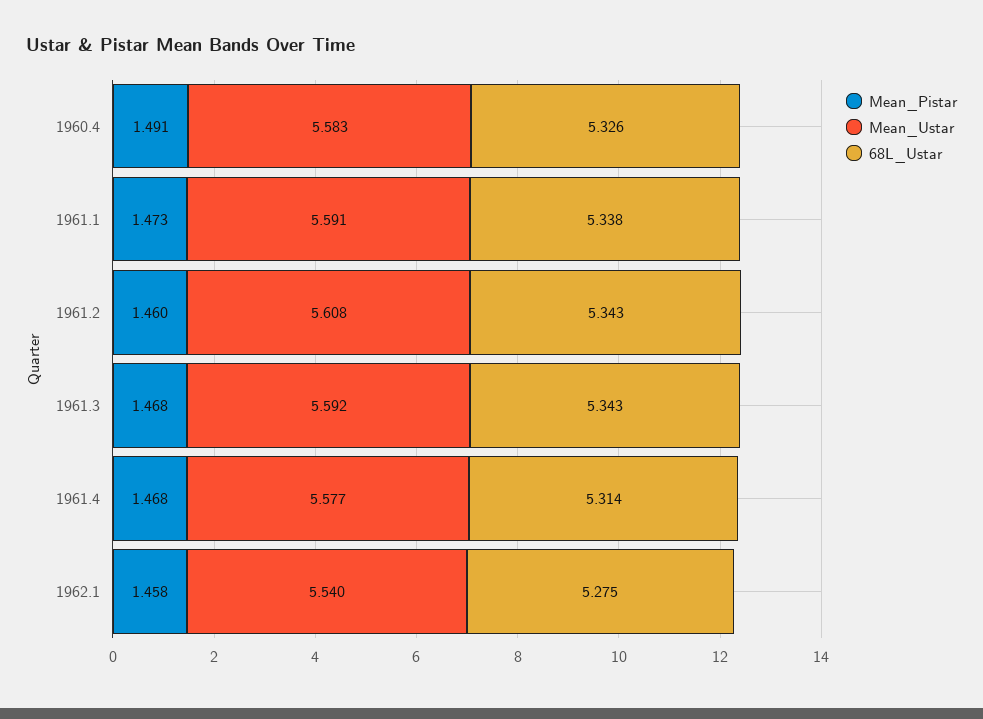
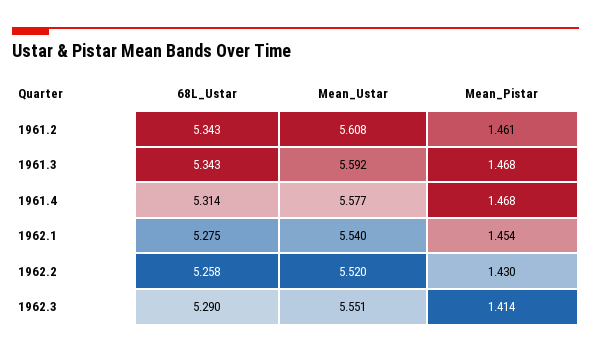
Mean_Pistar, 1960.4: 1.491 -> none
Mean_Ustar, 1960.4: 5.583 -> none
68L_Ustar, 1960.4: 5.326 -> none
Mean_Pistar, 1961.1: 1.473 -> none
Mean_Ustar, 1961.1: 5.591 -> none
68L_Ustar, 1961.1: 5.338 -> none
Mean_Pistar, 1961.2: 1.46 -> 1.461
Mean_Pistar, 1962.1: 1.458 -> 1.454
68L_Ustar, 1962.2: none -> 5.258
Mean_Ustar, 1962.2: none -> 5.52
Mean_Pistar, 1962.2: none -> 1.43
68L_Ustar, 1962.3: none -> 5.29
Mean_Ustar, 1962.3: none -> 5.551
Mean_Pistar, 1962.3: none -> 1.414

